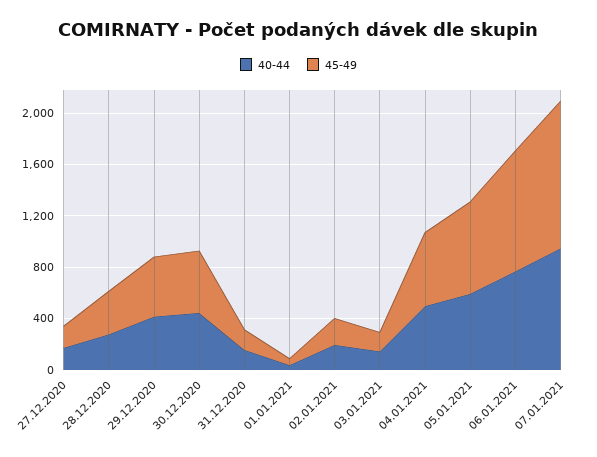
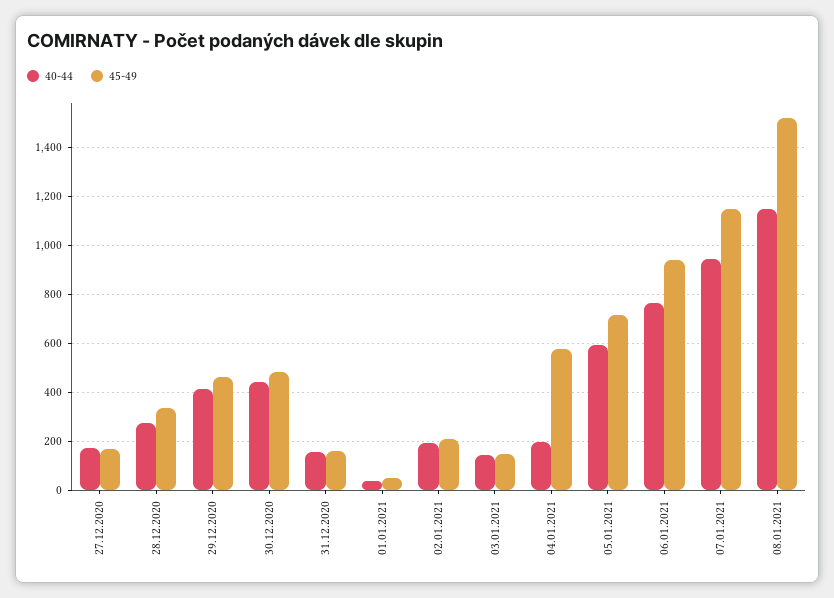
40-44, 04.01.2021: 500 -> 200
40-44, 08.01.2021: none -> 1150
45-49, 08.01.2021: none -> 1525

